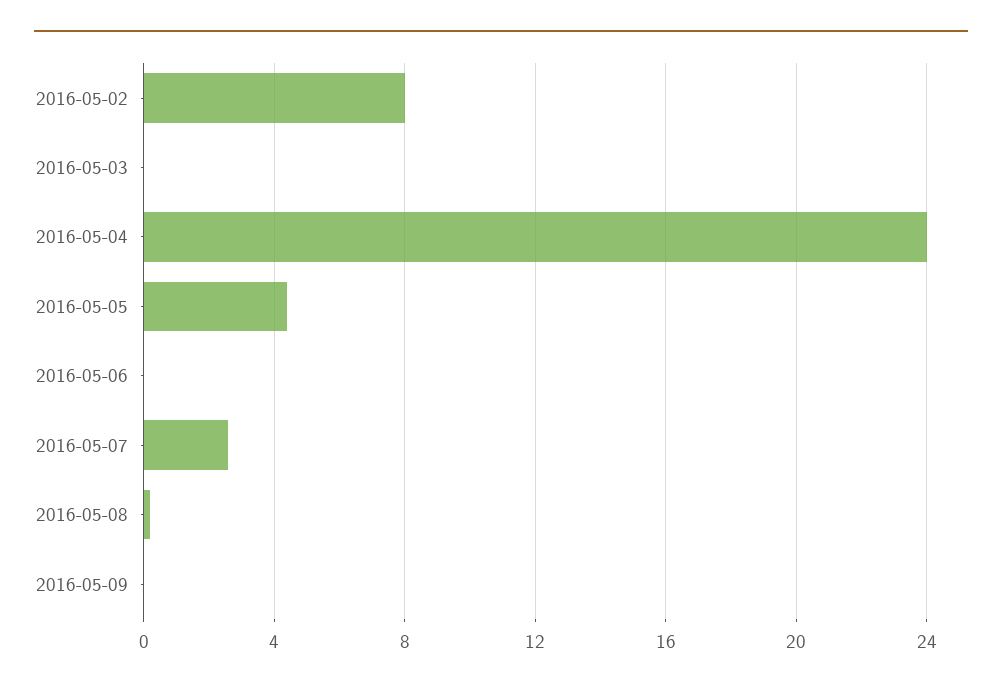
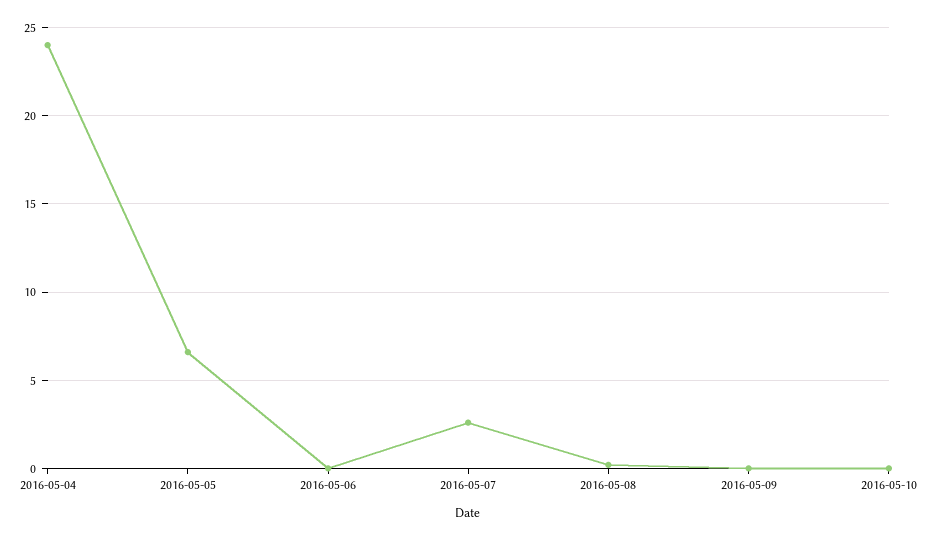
2016-05-02: 8 -> none
2016-05-03: 0 -> none
2016-05-05: 4.5 -> 6.5
2016-05-10: none -> 0

